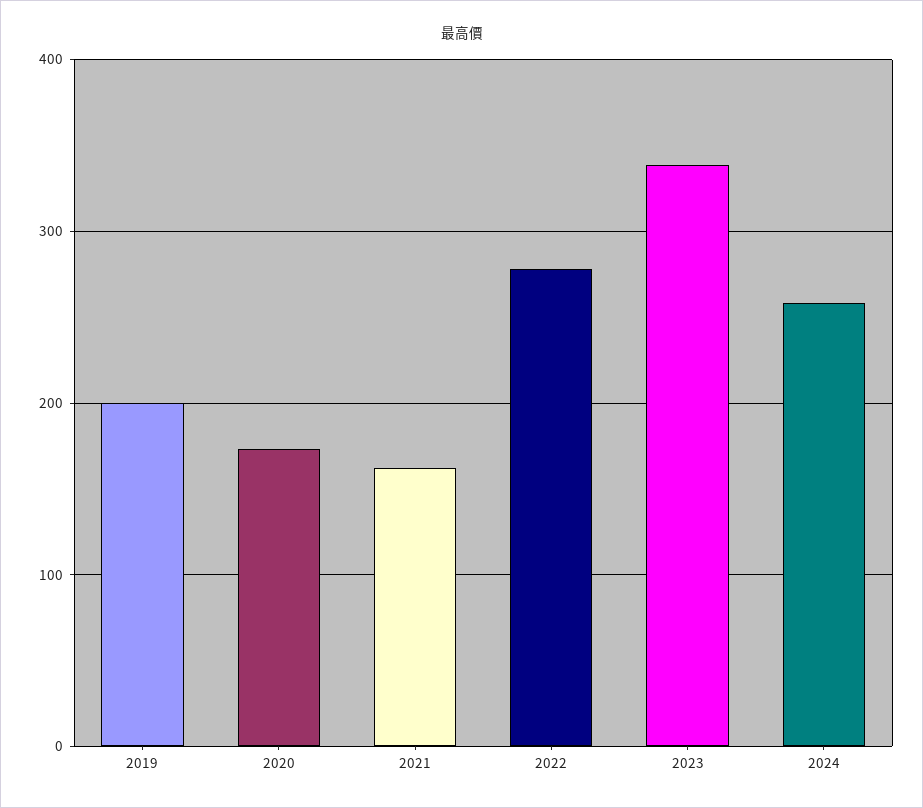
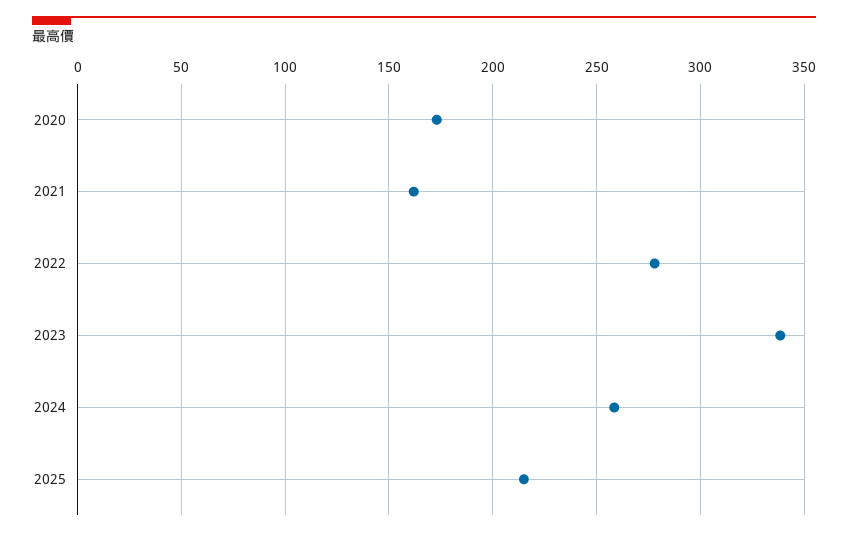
2019: 200 -> none
2025: none -> 215

